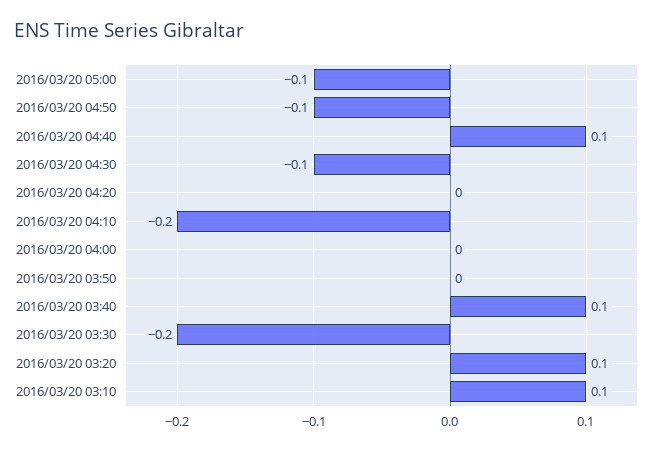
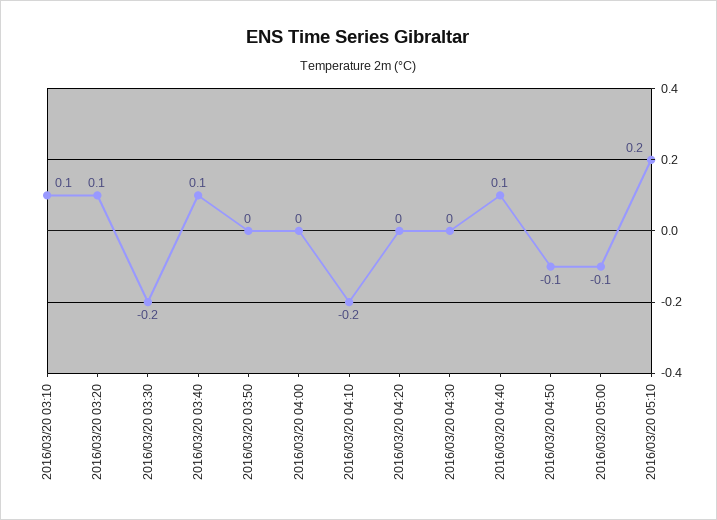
2016/03/20 04:30: -0.1 -> 0
2016/03/20 05:10: none -> 0.2

